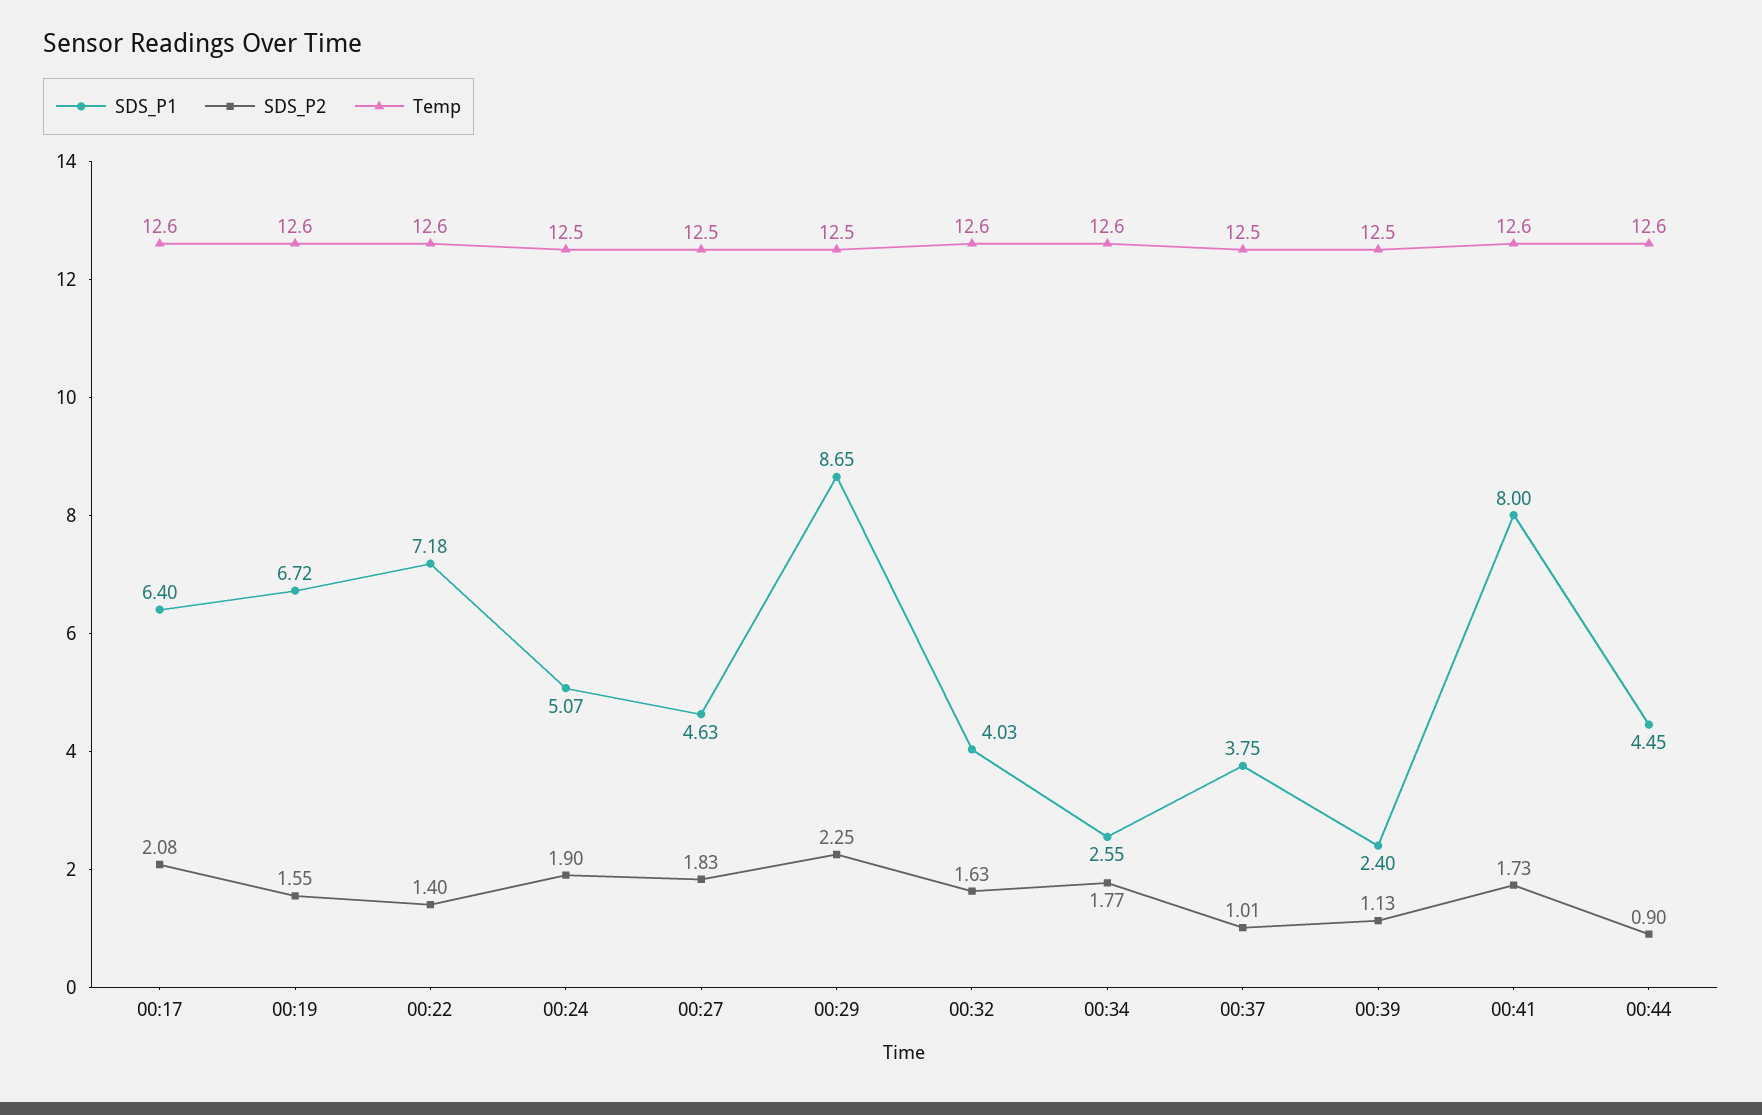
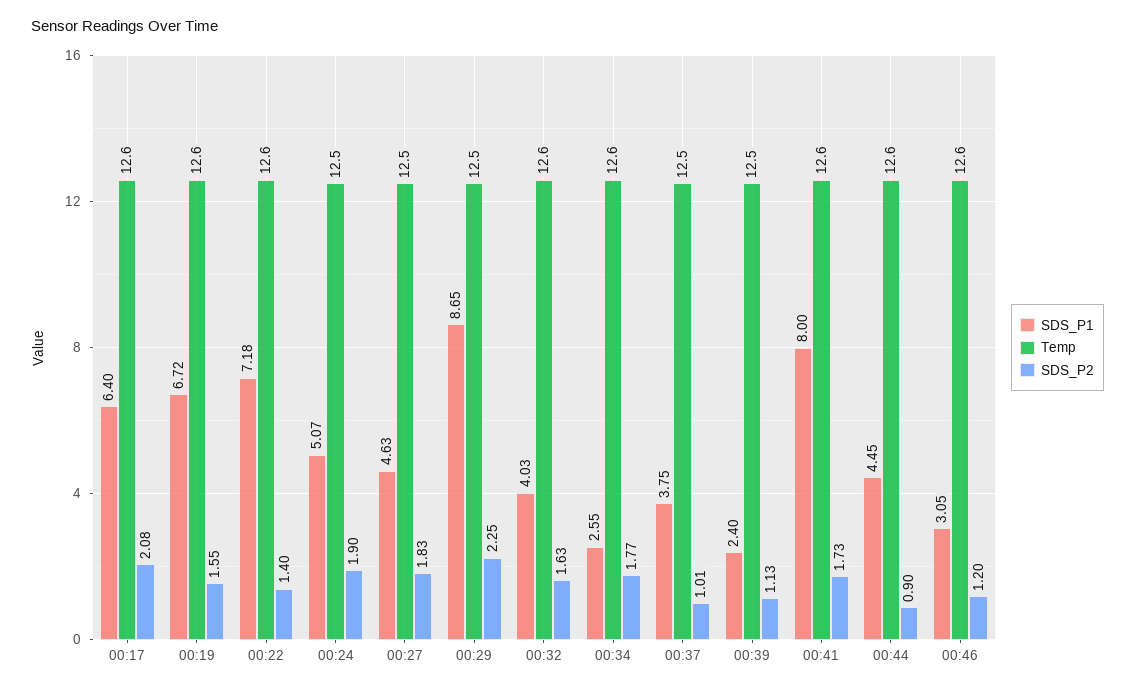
SDS_P1, 00:46: none -> 3.05
Temp, 00:46: none -> 12.6
SDS_P2, 00:46: none -> 1.2

